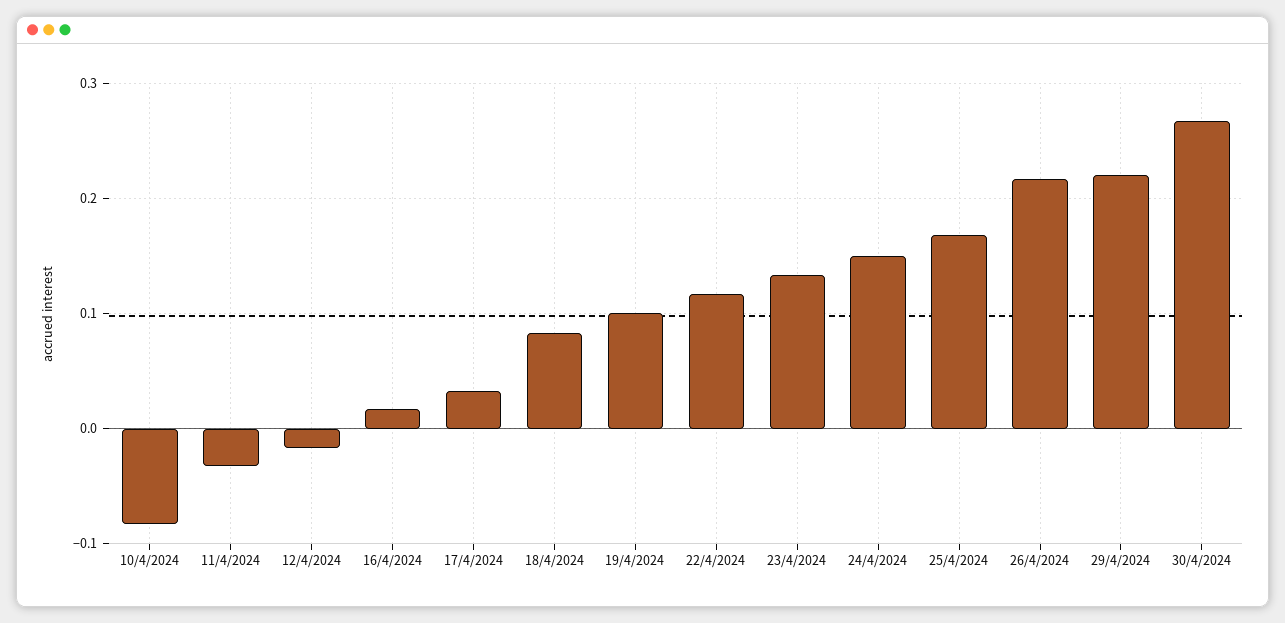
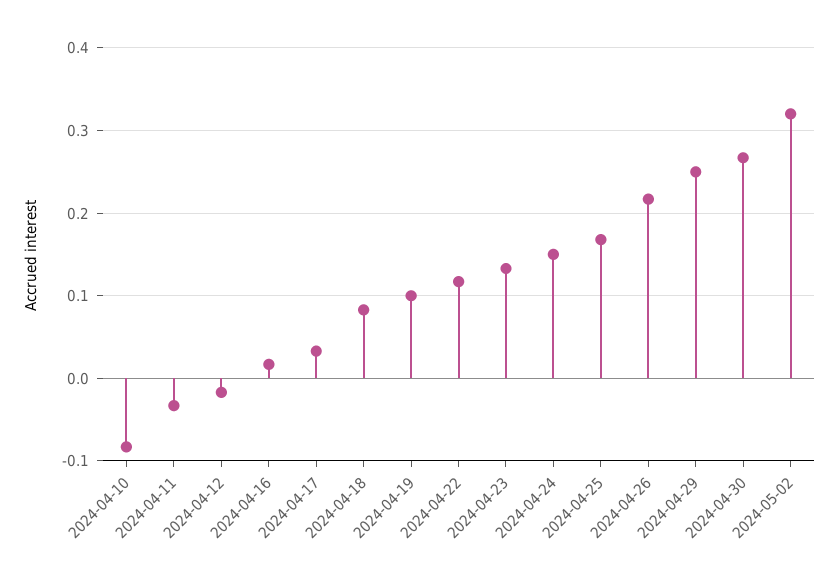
29/4/2024: 0.22 -> 0.25
2024-05-02: none -> 0.32

